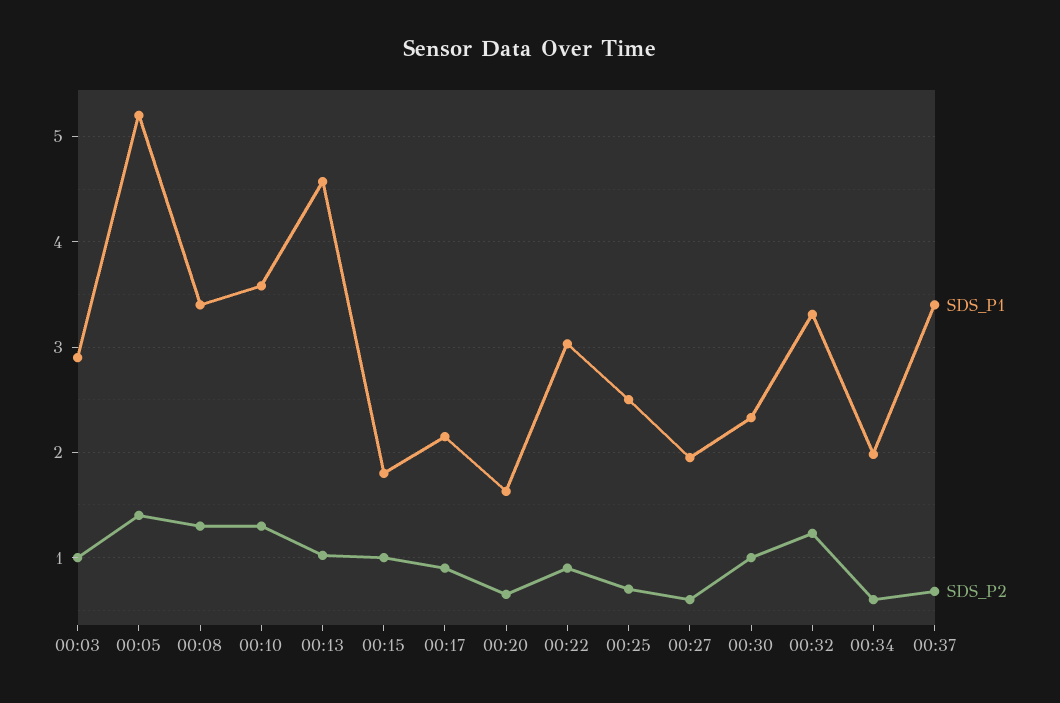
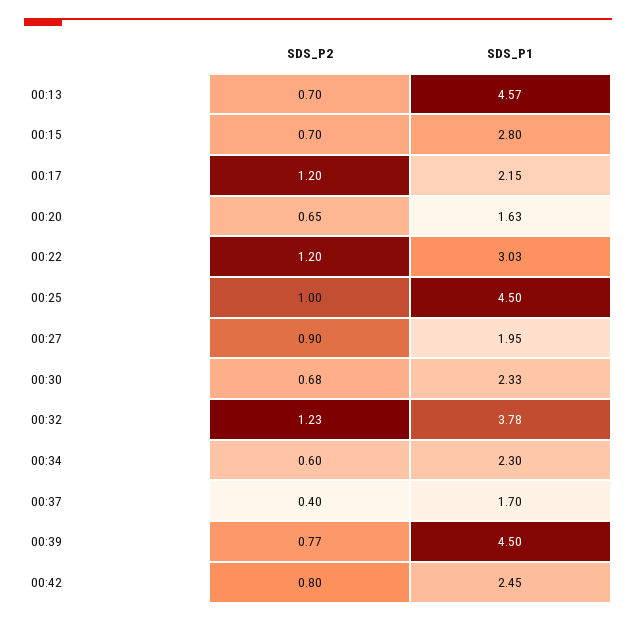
SDS_P1, 00:03: 2.9 -> none
SDS_P2, 00:03: 1 -> none
SDS_P1, 00:05: 5.2 -> none
SDS_P2, 00:05: 1.4 -> none
SDS_P1, 00:08: 3.4 -> none
SDS_P2, 00:08: 1.3 -> none
SDS_P1, 00:10: 3.6 -> none
SDS_P2, 00:10: 1.3 -> none
SDS_P2, 00:13: 1 -> 0.7
SDS_P1, 00:15: 1.8 -> 2.8
SDS_P2, 00:15: 1 -> 0.7
SDS_P2, 00:17: 0.9 -> 1.2
SDS_P2, 00:22: 0.9 -> 1.2
SDS_P1, 00:25: 2.5 -> 4.5
SDS_P2, 00:25: 0.7 -> 1
SDS_P2, 00:27: 0.6 -> 0.9
SDS_P2, 00:30: 1 -> 0.68
SDS_P1, 00:32: 3.3 -> 3.78
SDS_P1, 00:34: 2 -> 2.3
SDS_P1, 00:37: 3.4 -> 1.7
SDS_P2, 00:37: 0.7 -> 0.4
SDS_P2, 00:39: none -> 0.77
SDS_P1, 00:39: none -> 4.5
SDS_P2, 00:42: none -> 0.8
SDS_P1, 00:42: none -> 2.45

